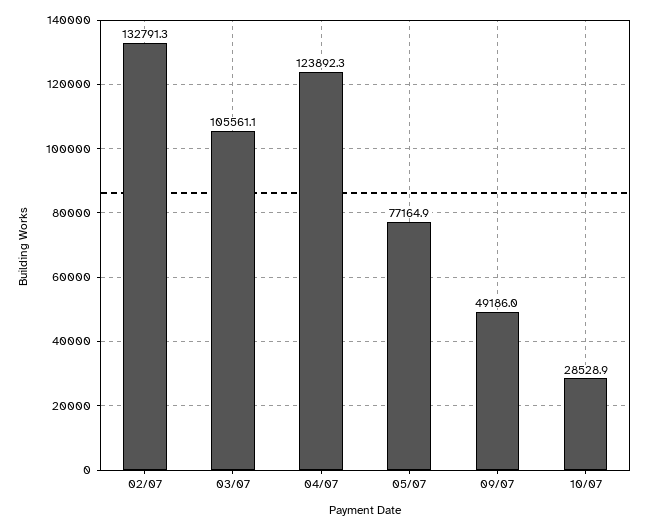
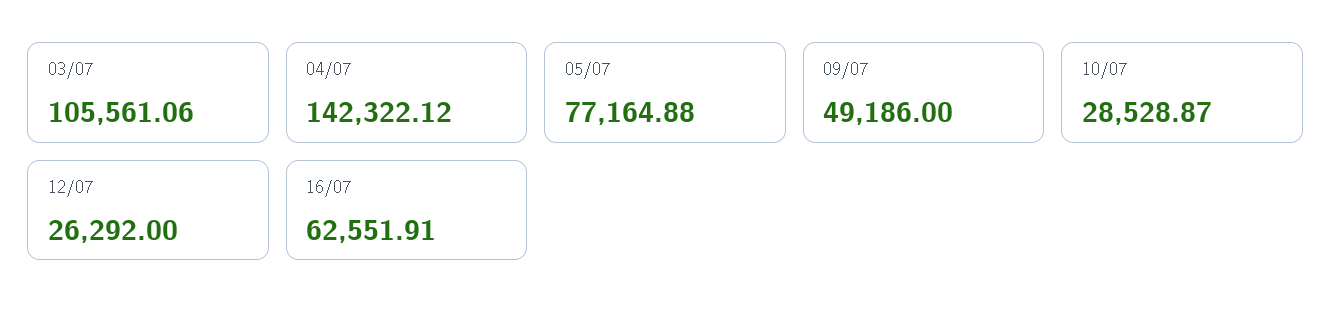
02/07: 132791.3 -> none
04/07: 123892.3 -> 142322.12
12/07: none -> 26292
16/07: none -> 62551.91

